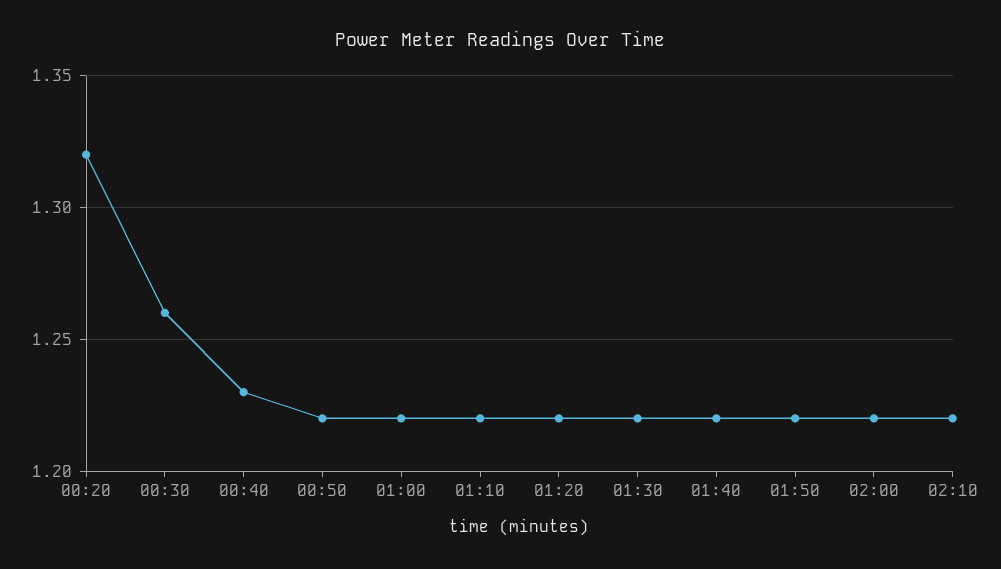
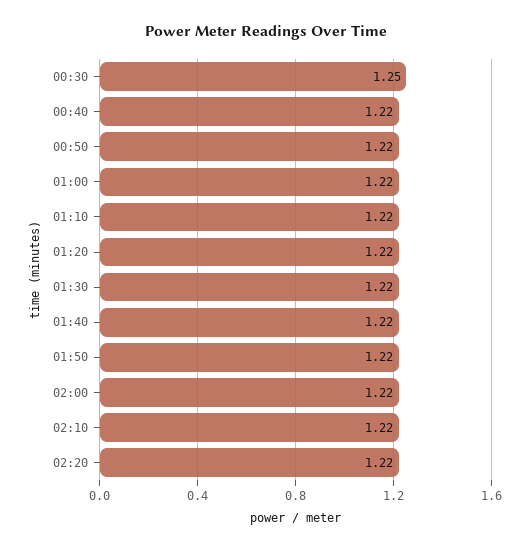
00:20: 1.32 -> none
00:30: 1.26 -> 1.25
00:40: 1.23 -> 1.22
02:20: none -> 1.22

